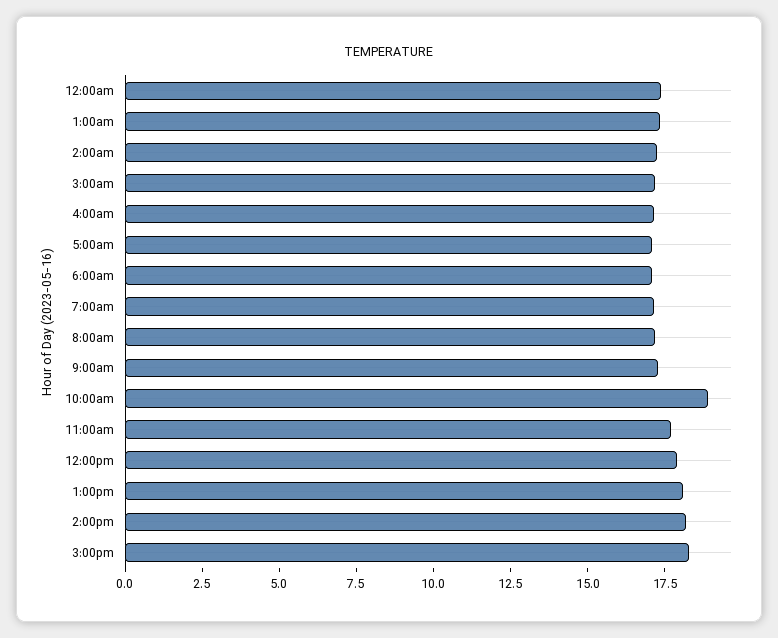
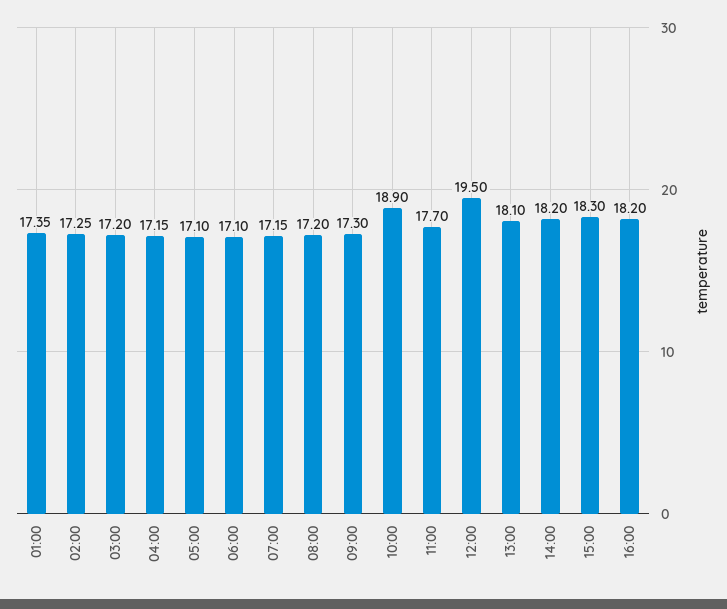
12:00am: 17.5 -> none
12:00pm: 18 -> 19.5
16:00: none -> 18.2

